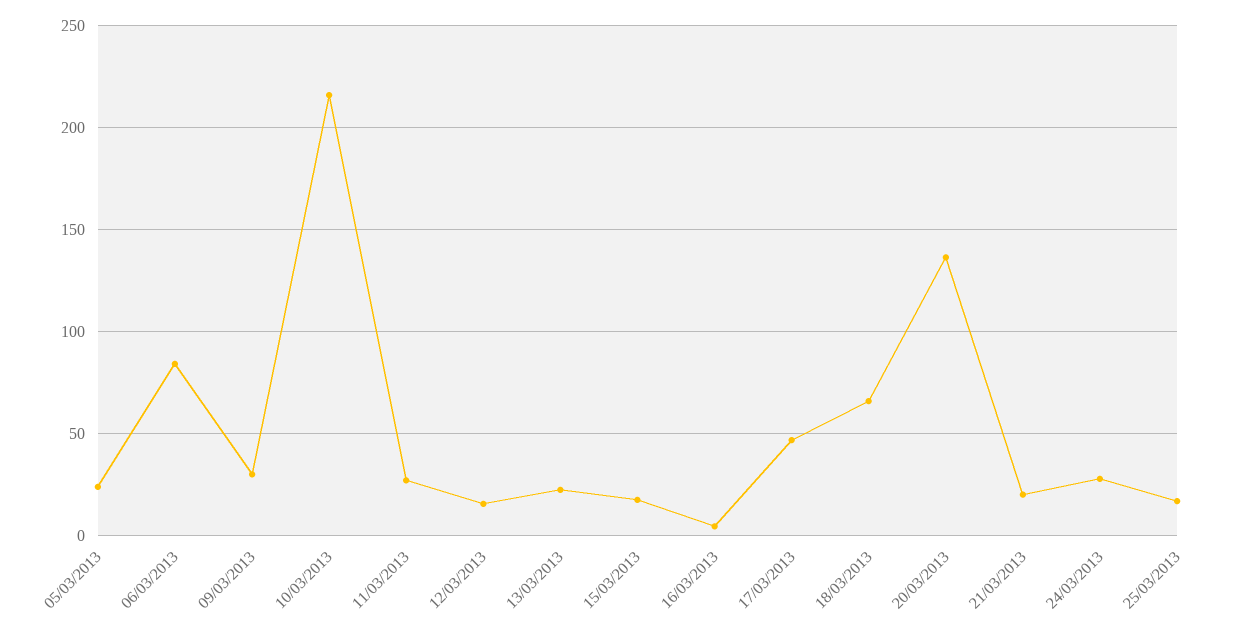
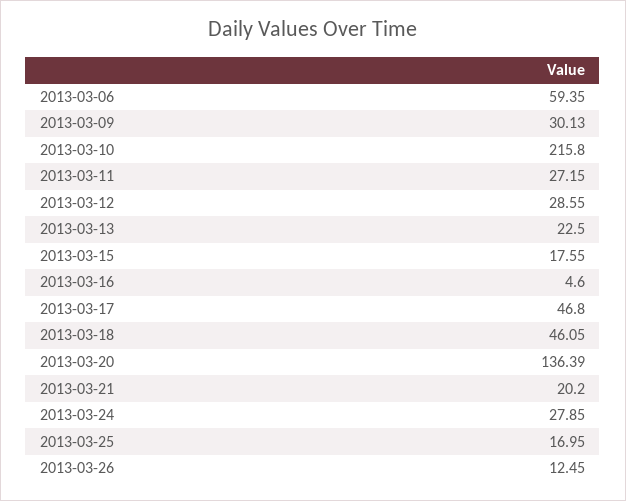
05/03/2013: 25 -> none
06/03/2013: 85 -> 59.35
12/03/2013: 15 -> 28.55
18/03/2013: 65 -> 46.05
2013-03-26: none -> 12.45

